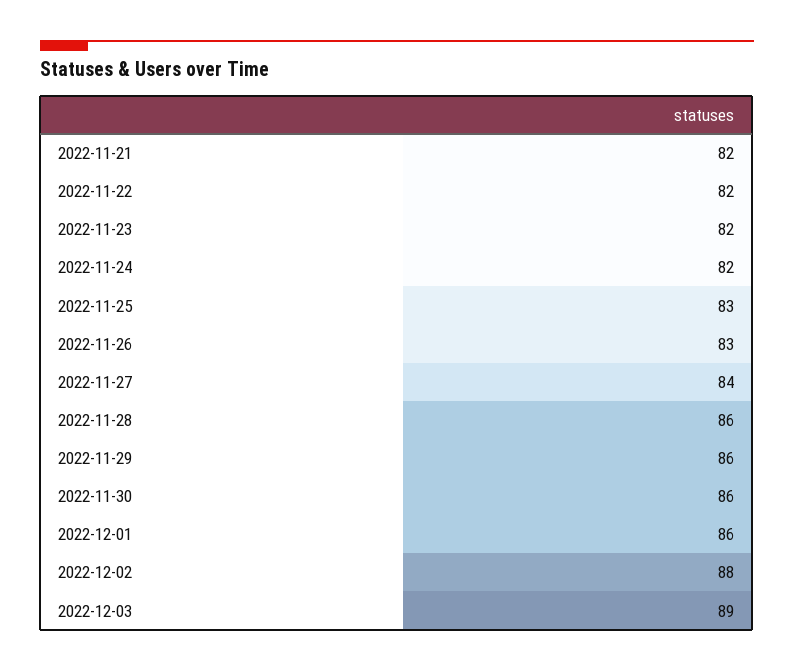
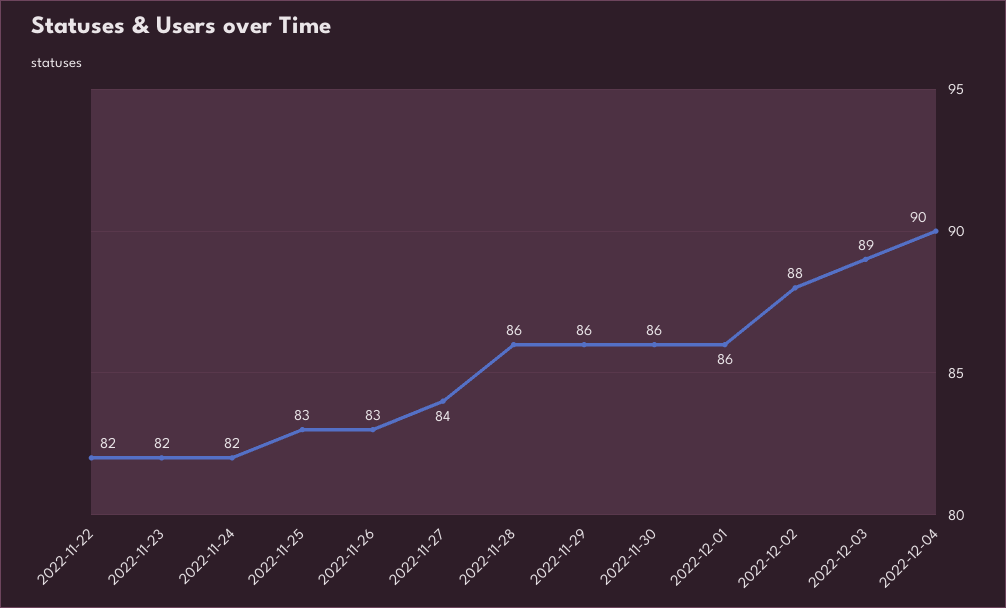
2022-11-21: 82 -> none
2022-12-04: none -> 90

